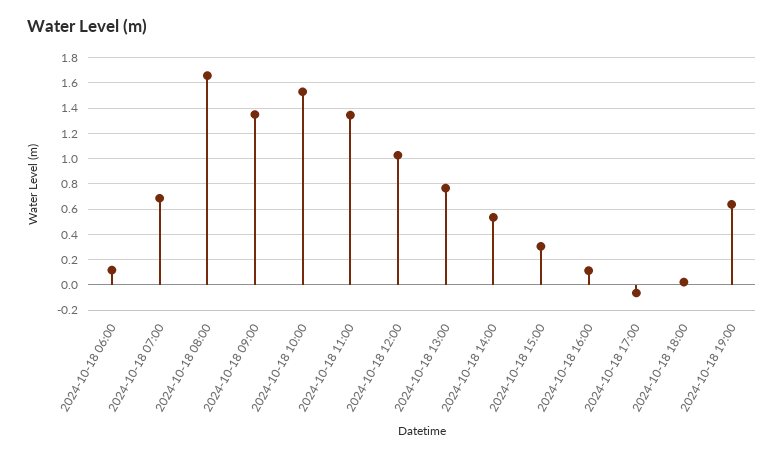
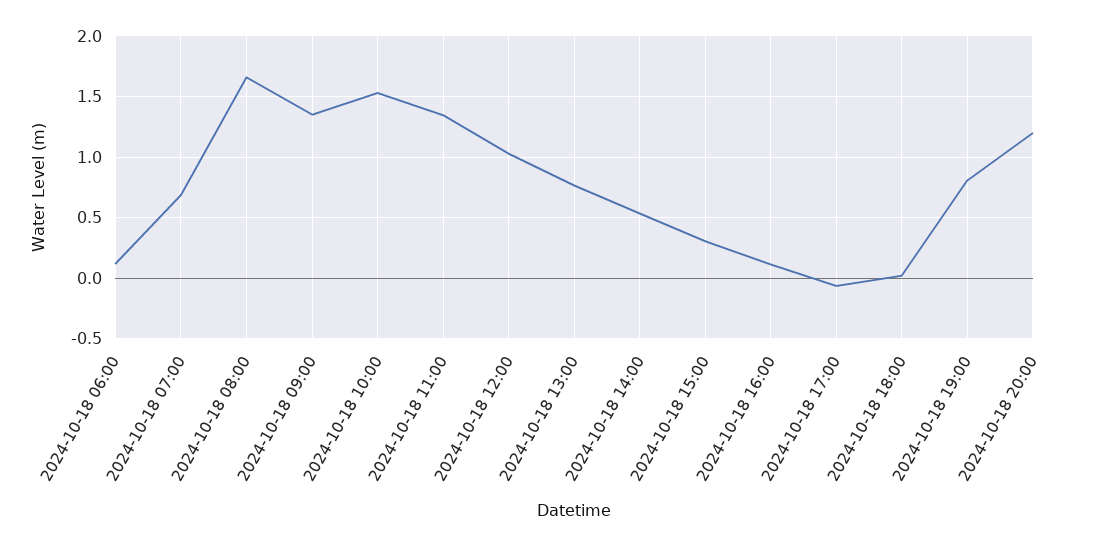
2024-10-18 19:00: 0.65 -> 0.8
2024-10-18 20:00: none -> 1.2

